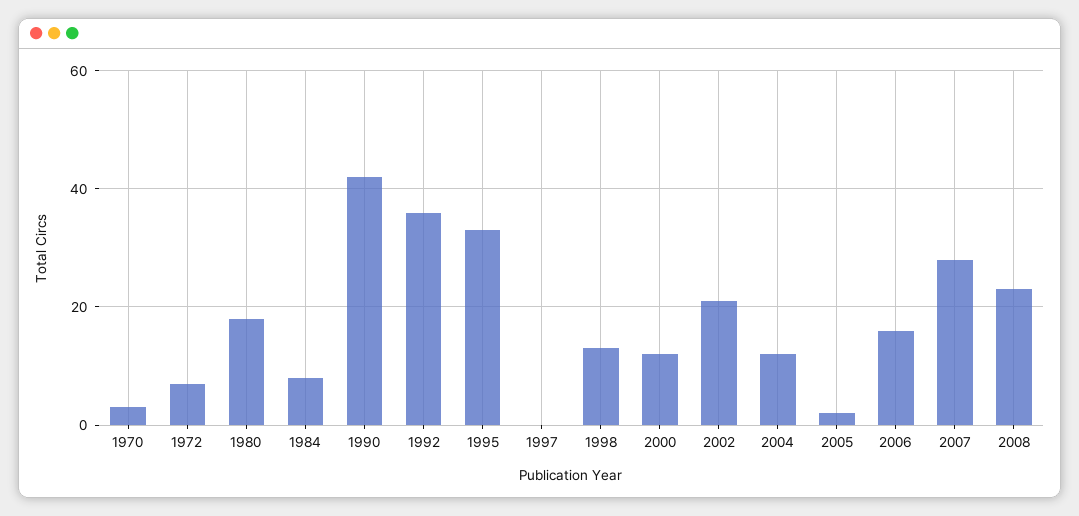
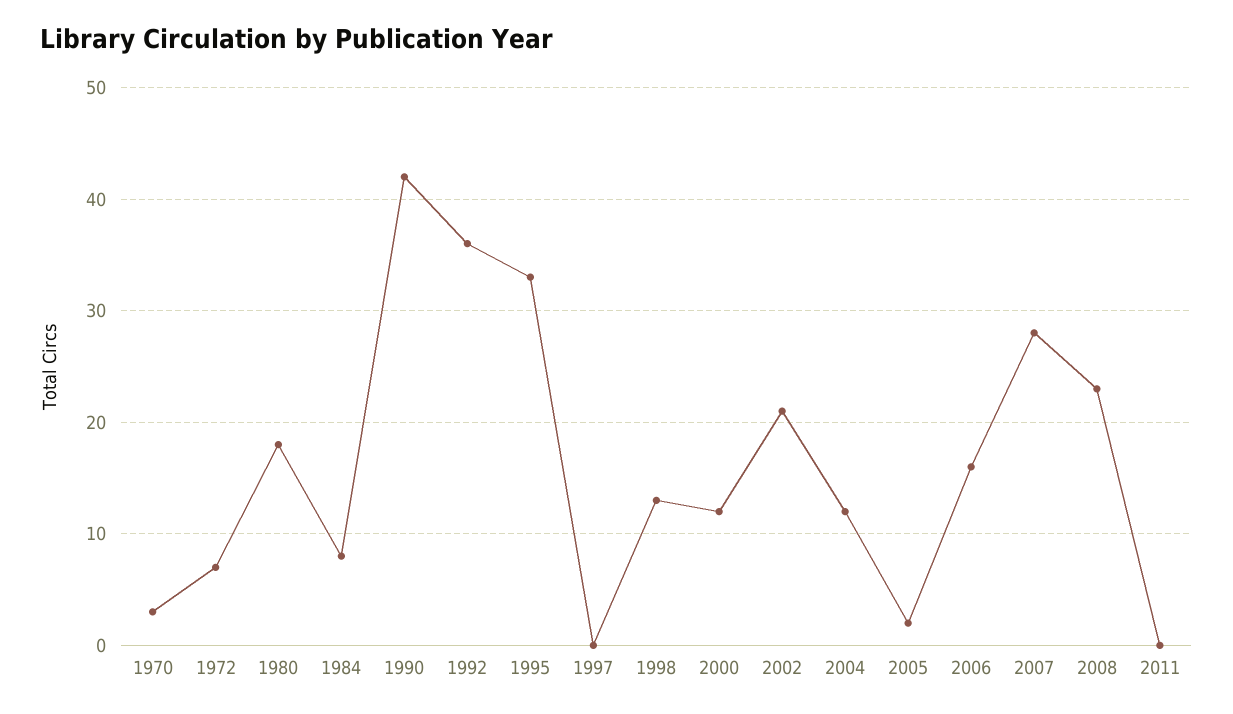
2011: none -> 0

